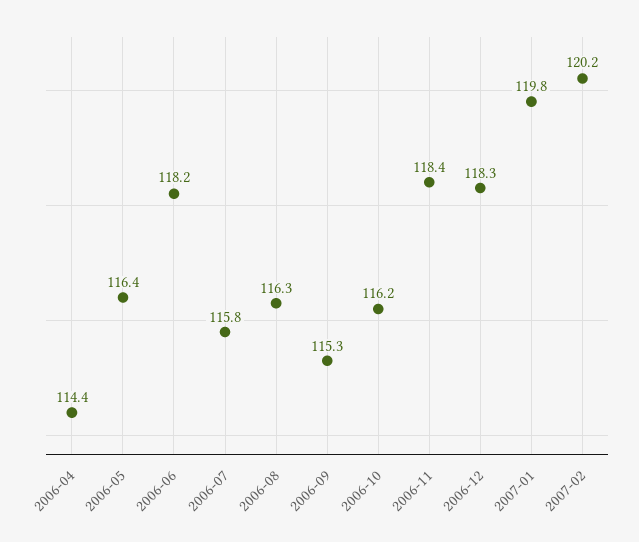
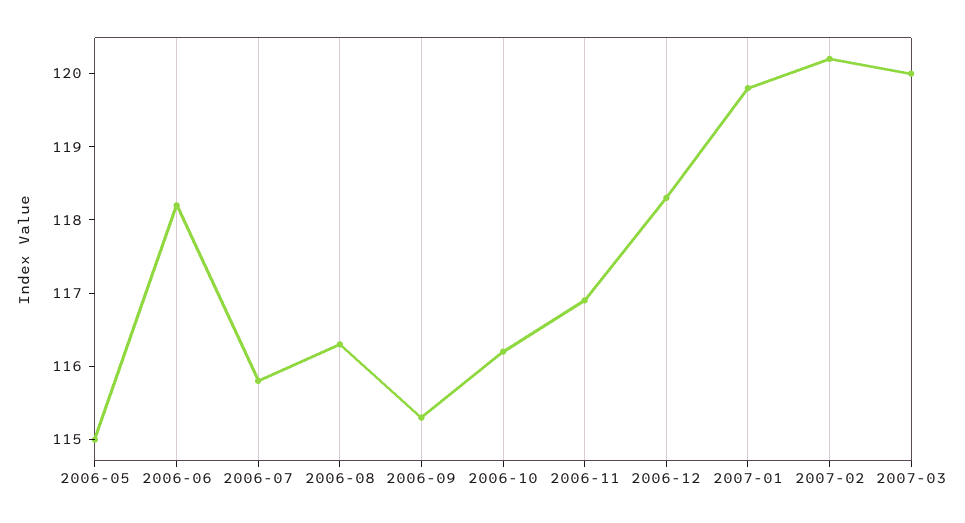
2006-04: 114.4 -> none
2006-05: 116.4 -> 115
2006-11: 118.4 -> 117
2007-03: none -> 120

